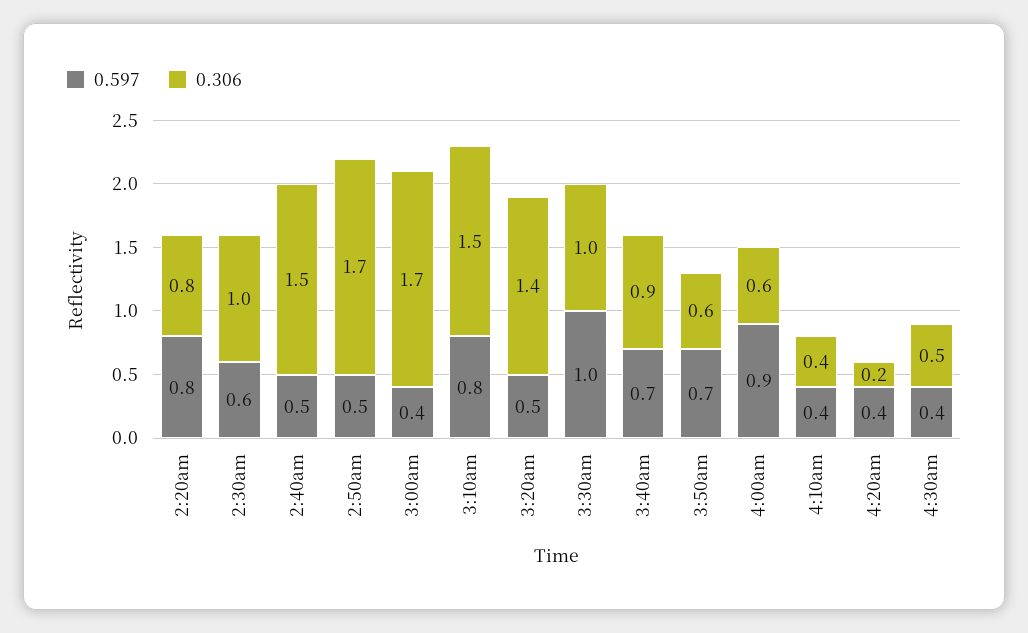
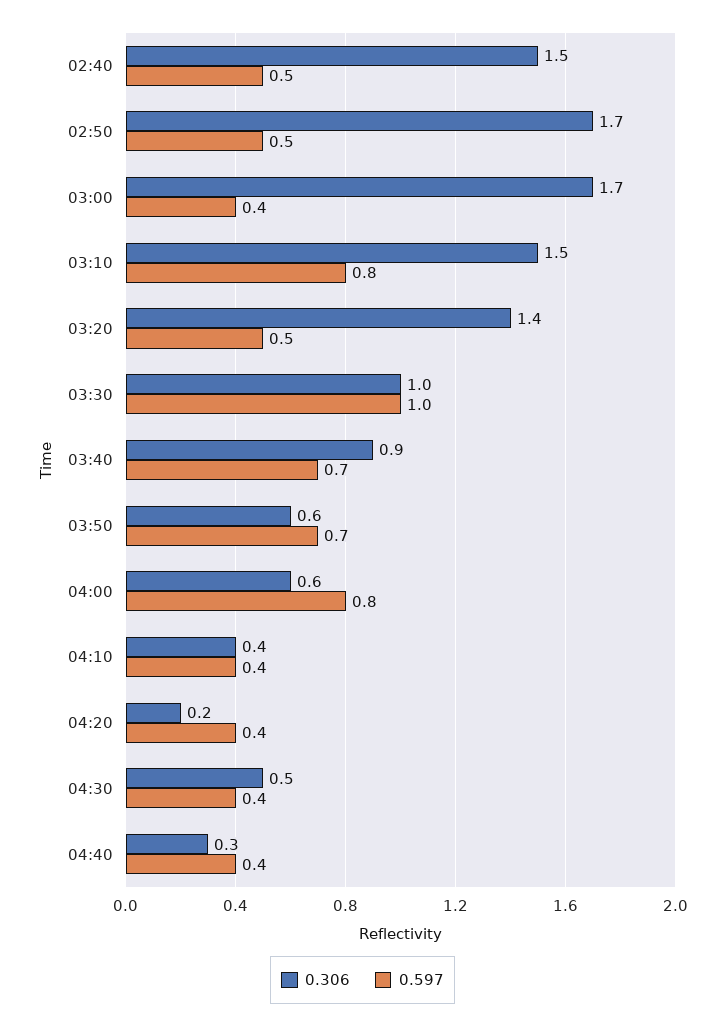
0.597, 2:20am: 0.8 -> none
0.306, 2:20am: 0.8 -> none
0.597, 2:30am: 0.6 -> none
0.306, 2:30am: 1 -> none
0.597, 4:00am: 0.9 -> 0.8
0.306, 04:40: none -> 0.3
0.597, 04:40: none -> 0.4

